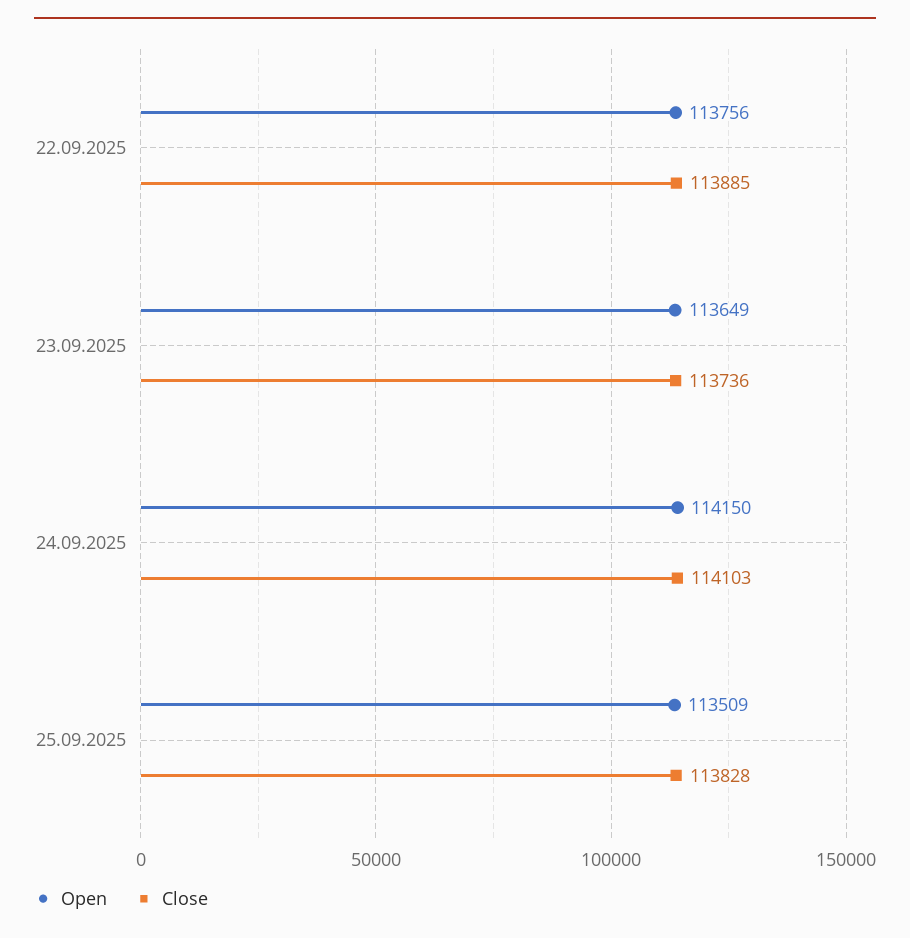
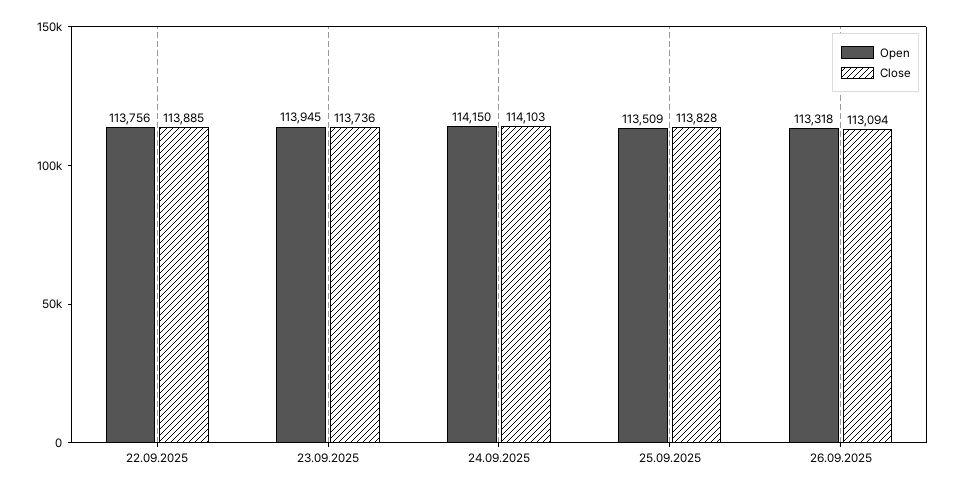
Open, 23.09.2025: 113649 -> 113945
Open, 26.09.2025: none -> 113318
Close, 26.09.2025: none -> 113094

